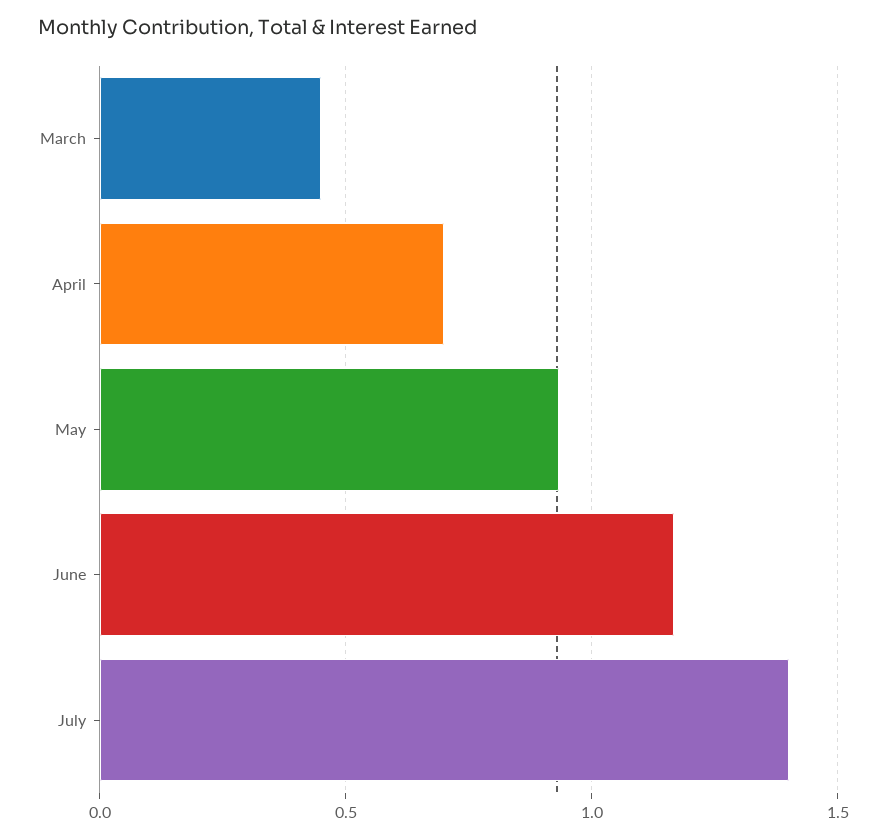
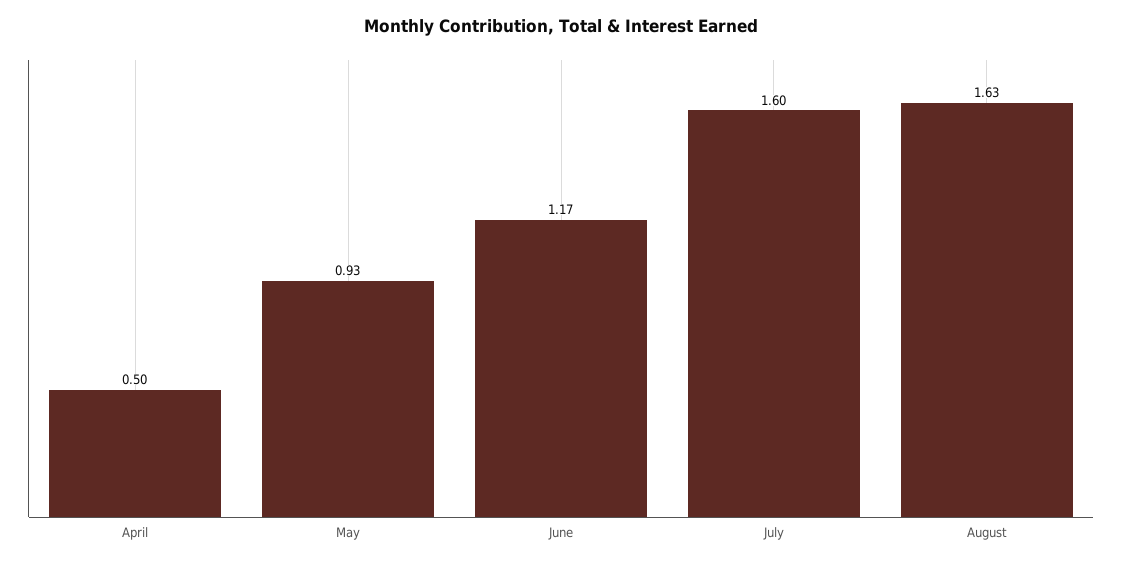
March: 0.45 -> none
April: 0.7 -> 0.5
July: 1.4 -> 1.6
August: none -> 1.63

